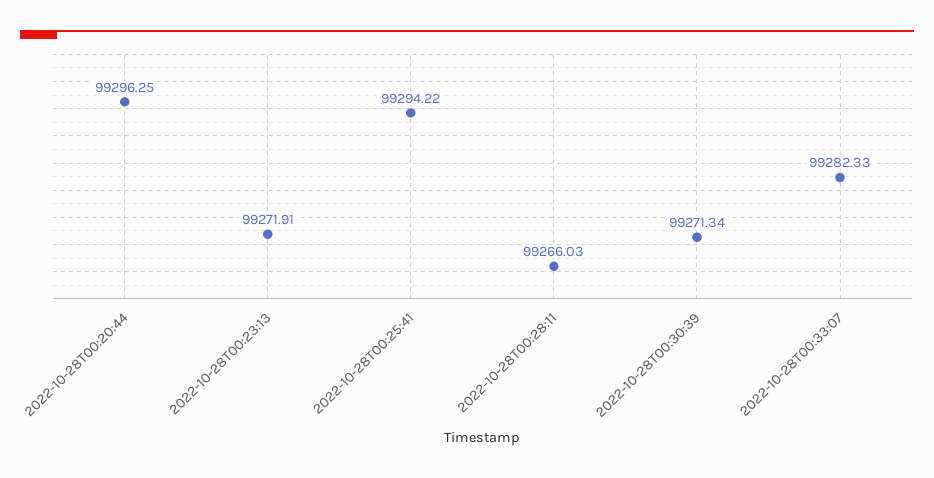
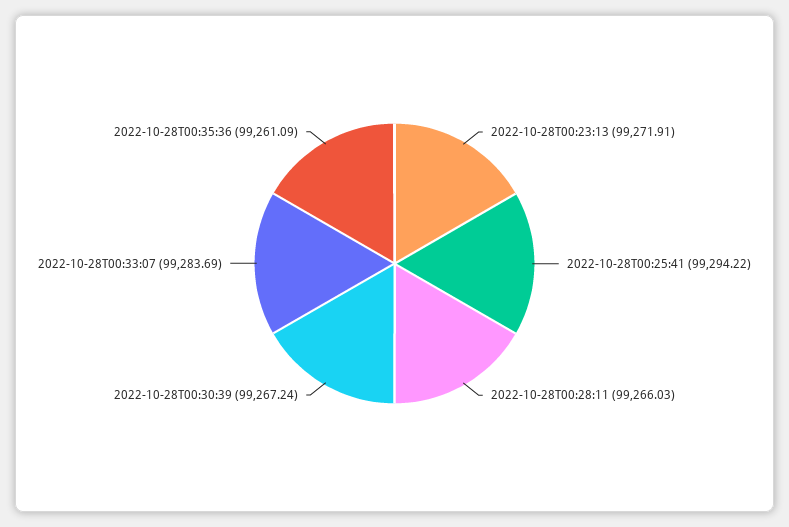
2022-10-28T00:20:44: 99296.25 -> none
2022-10-28T00:30:39: 99271.34 -> 99267.24
2022-10-28T00:33:07: 99282.33 -> 99283.69
2022-10-28T00:35:36: none -> 99261.09

